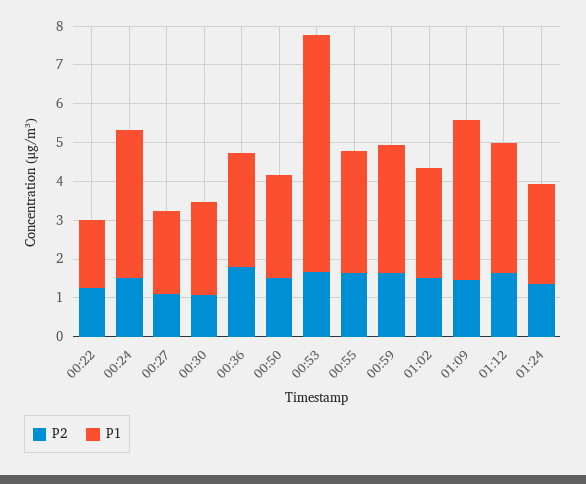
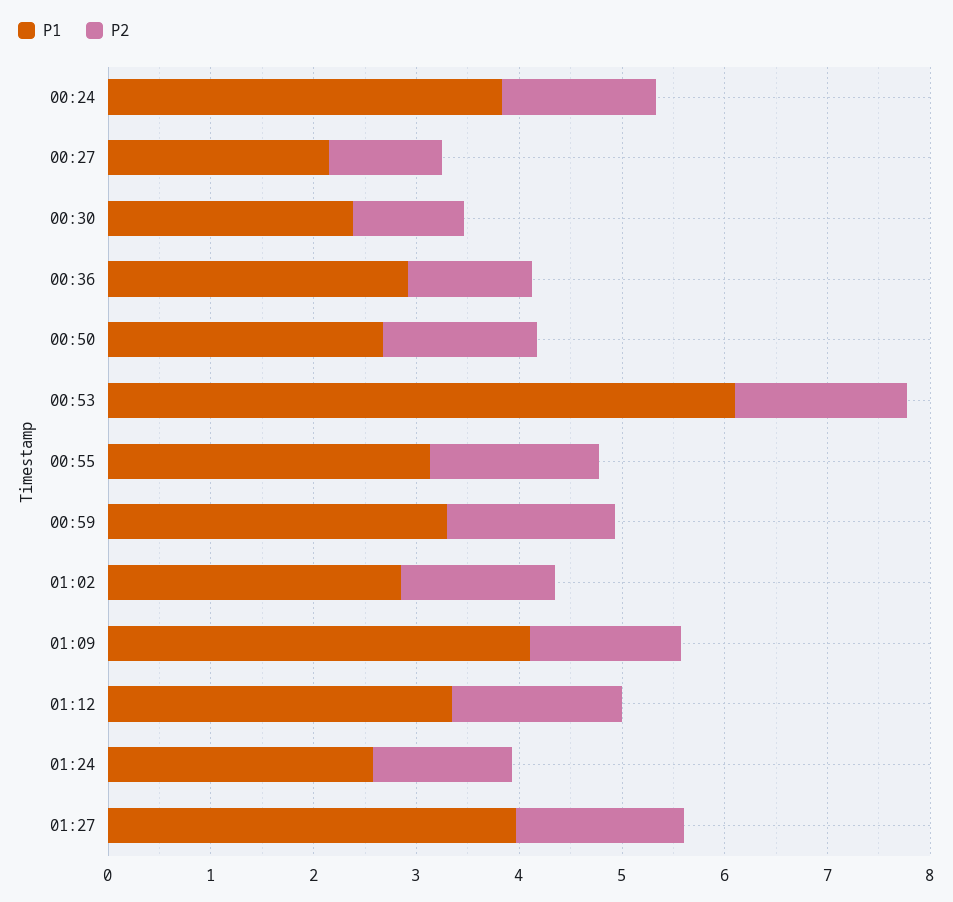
P2, 00:22: 1.25 -> none
P1, 00:22: 1.75 -> none
P2, 00:36: 1.75 -> 1.2
P1, 01:27: none -> 4
P2, 01:27: none -> 1.6

